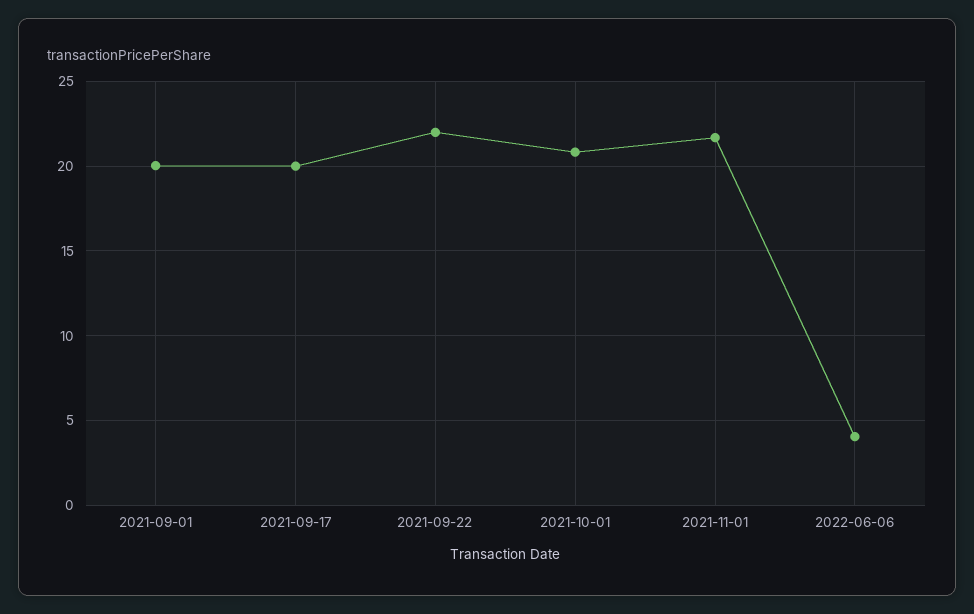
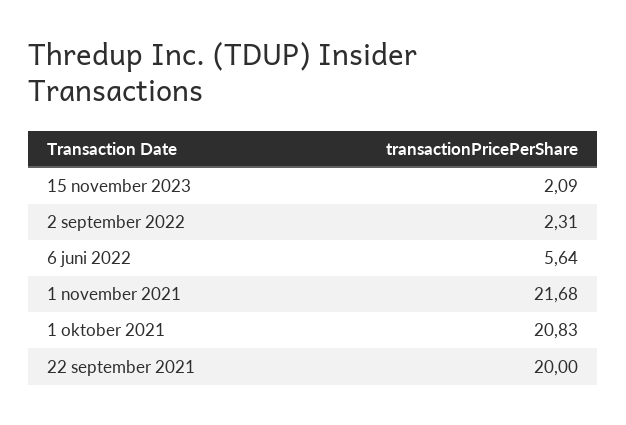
2021-09-01: 20 -> none
2021-09-17: 20 -> none
2021-09-22: 22 -> 20
2022-06-06: 4 -> 5.64
15 november 2023: none -> 2.09
2 september 2022: none -> 2.31

